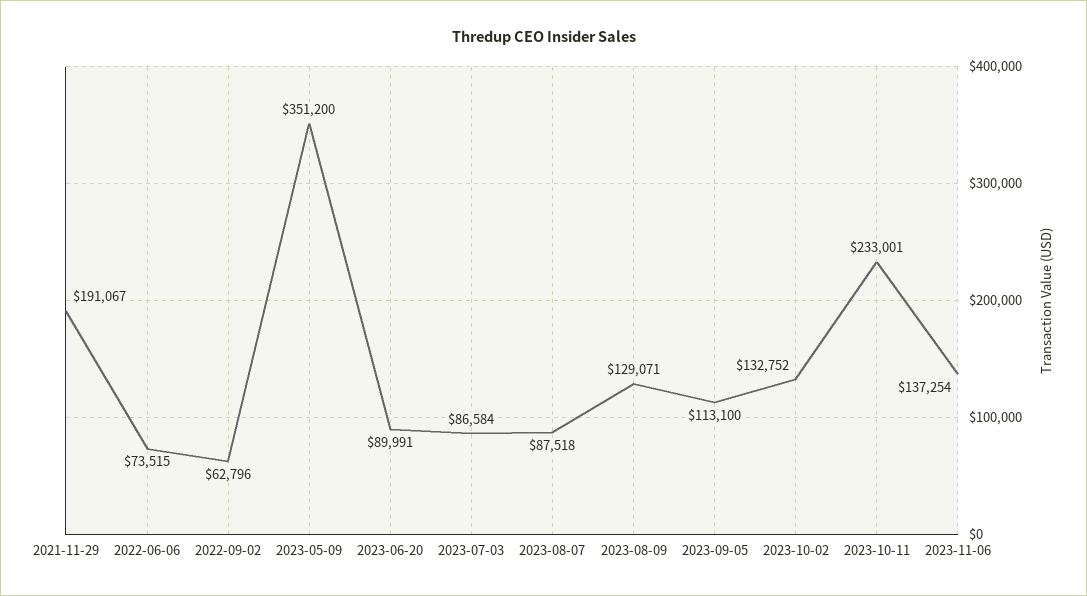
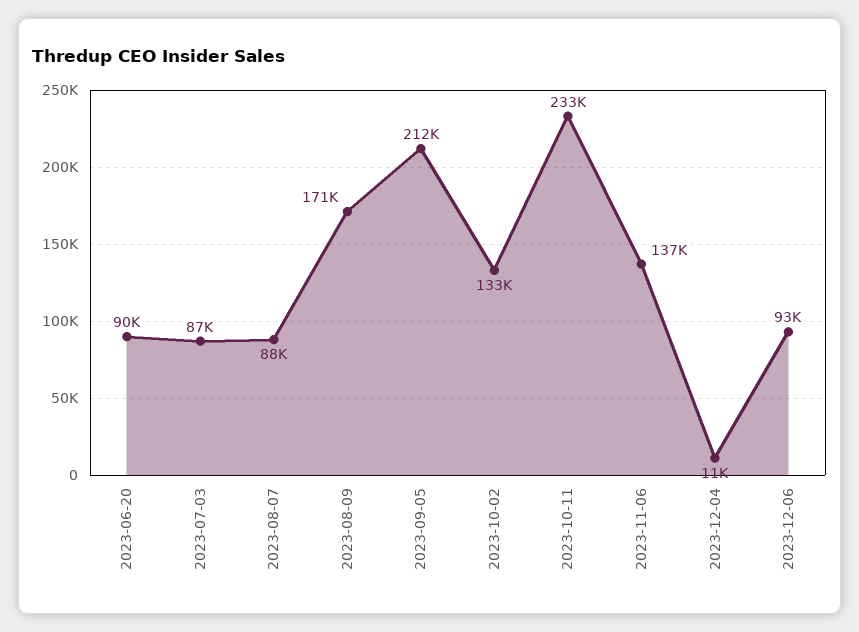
2021-11-29: 191067 -> none
2022-06-06: 73515 -> none
2022-09-02: 62796 -> none
2023-05-09: 351200 -> none
2023-08-09: 129071 -> 171000
2023-09-05: 113100 -> 212000
2023-12-04: none -> 11000
2023-12-06: none -> 93000

